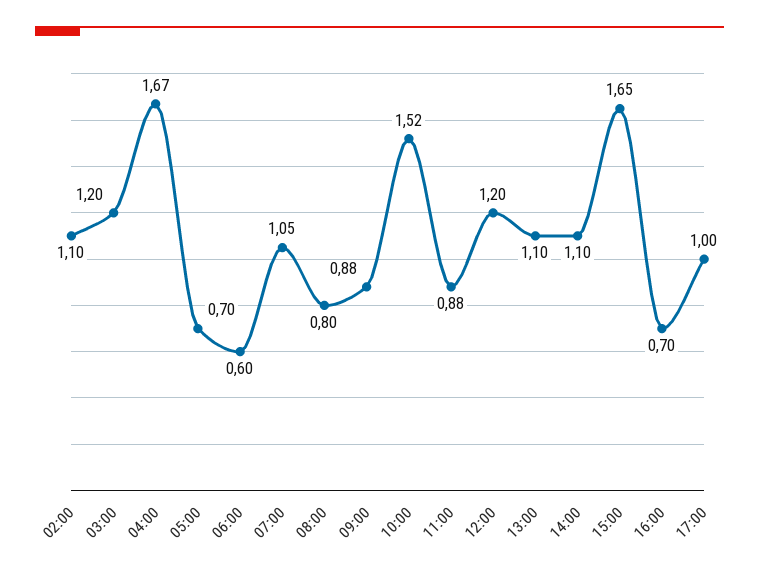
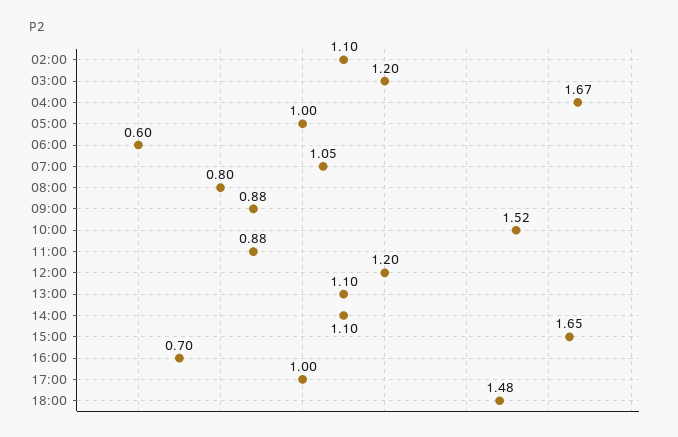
05:00: 0.7 -> 1
18:00: none -> 1.48

